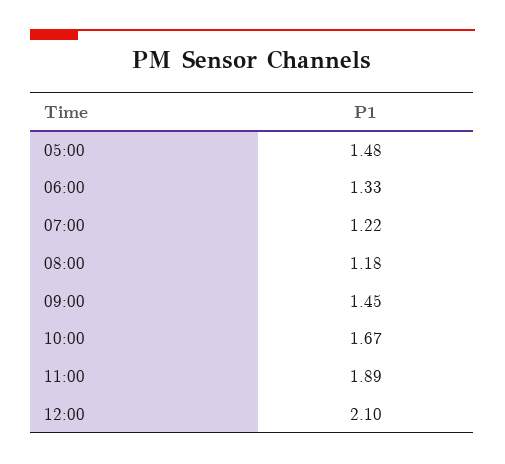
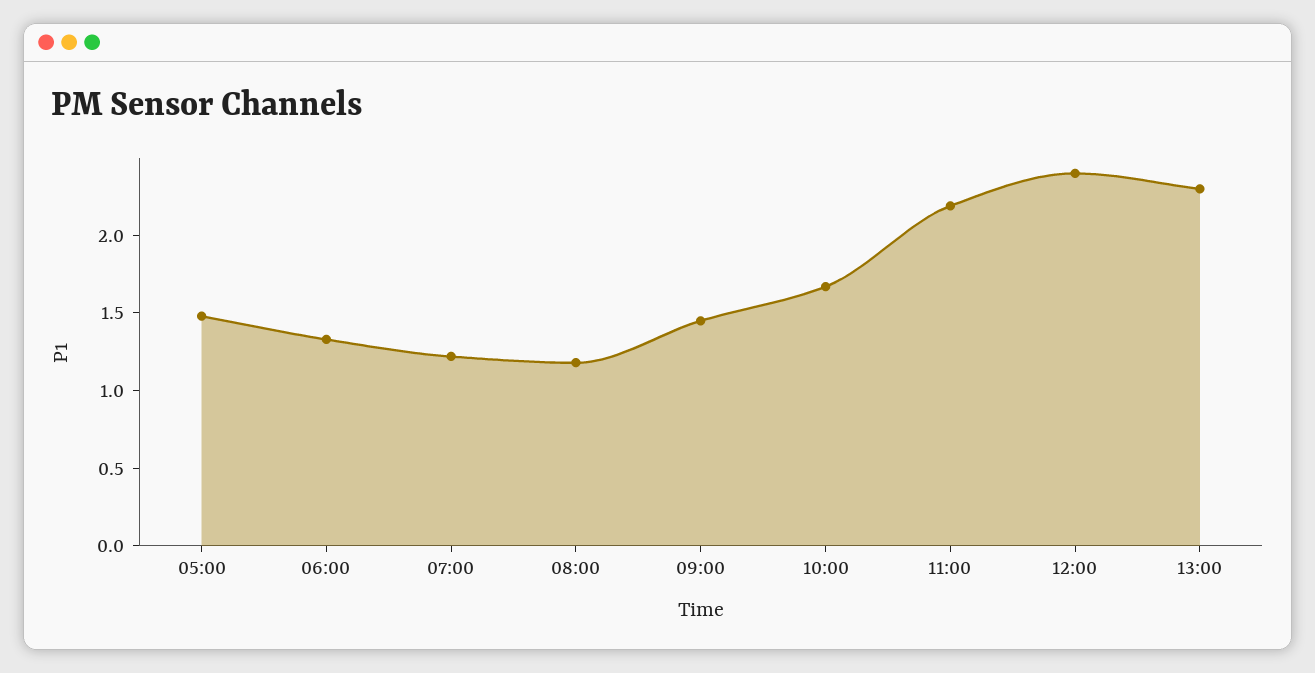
11:00: 1.89 -> 2.2
12:00: 2.1 -> 2.4
13:00: none -> 2.3

